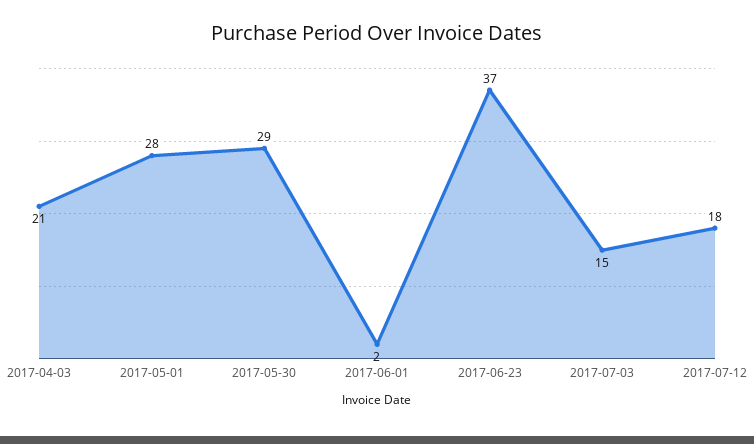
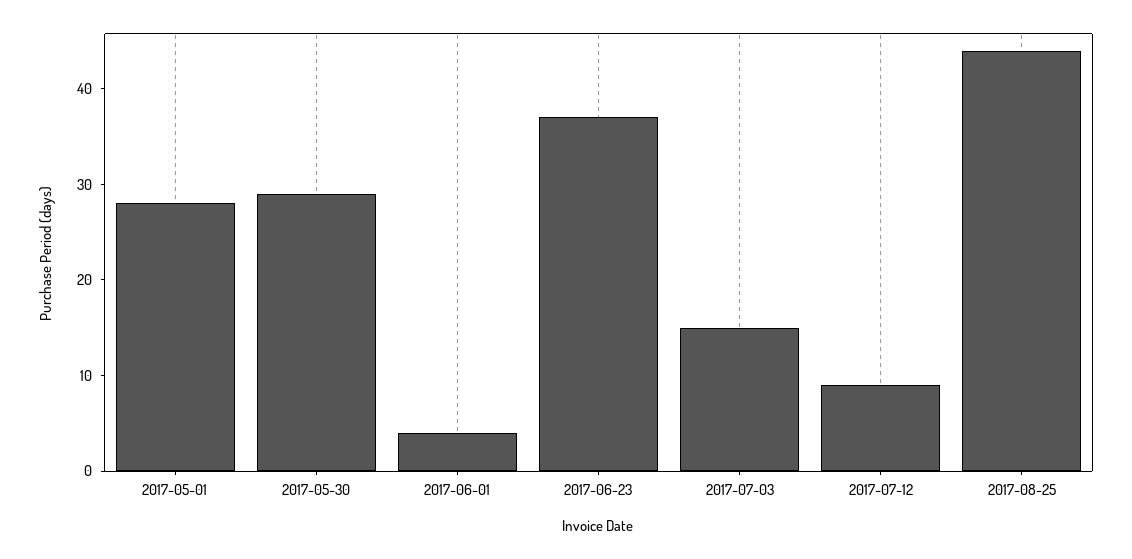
2017-04-03: 21 -> none
2017-06-01: 2 -> 4
2017-07-12: 18 -> 9
2017-08-25: none -> 44

